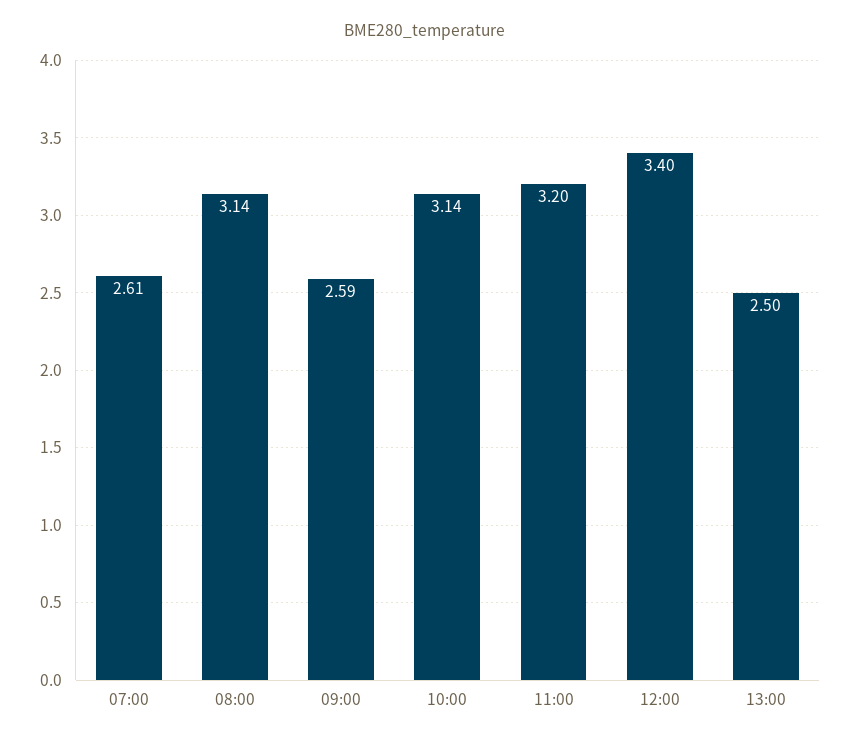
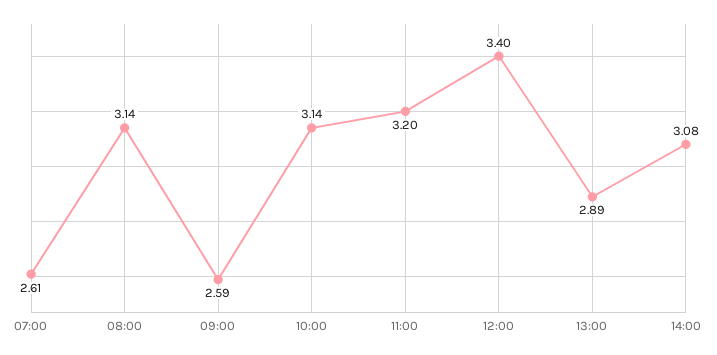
13:00: 2.5 -> 2.89
14:00: none -> 3.08

